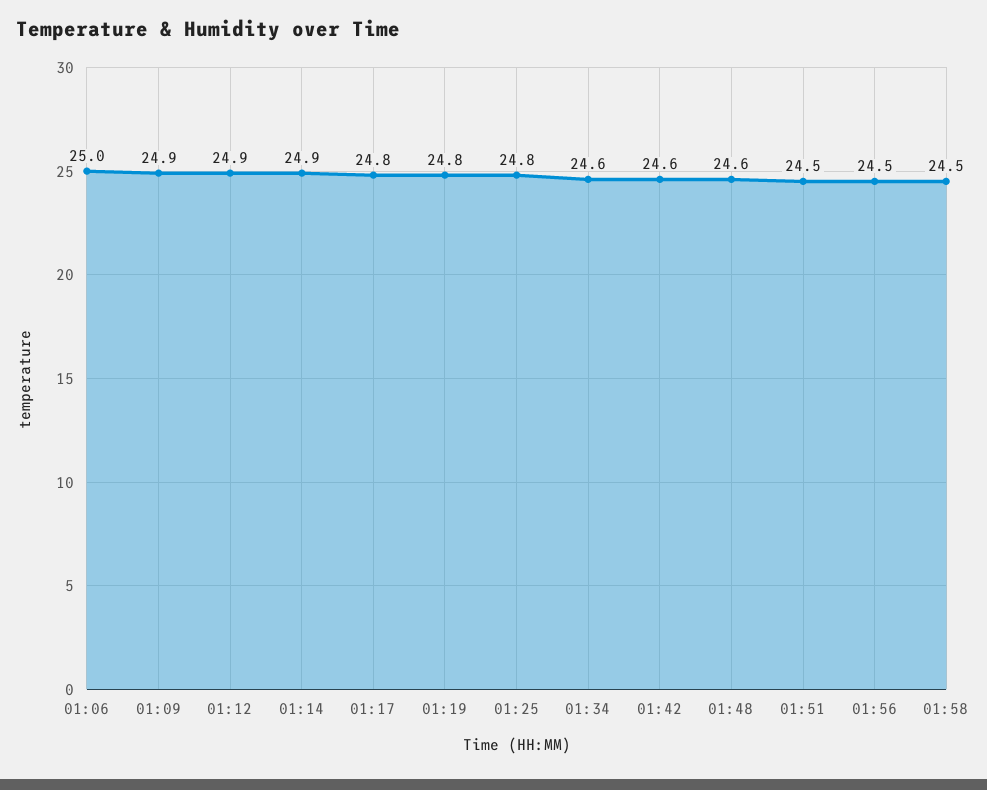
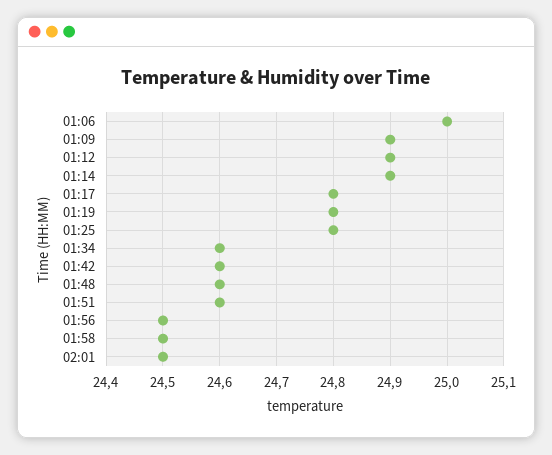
01:51: 24.5 -> 24.6
02:01: none -> 24.5

